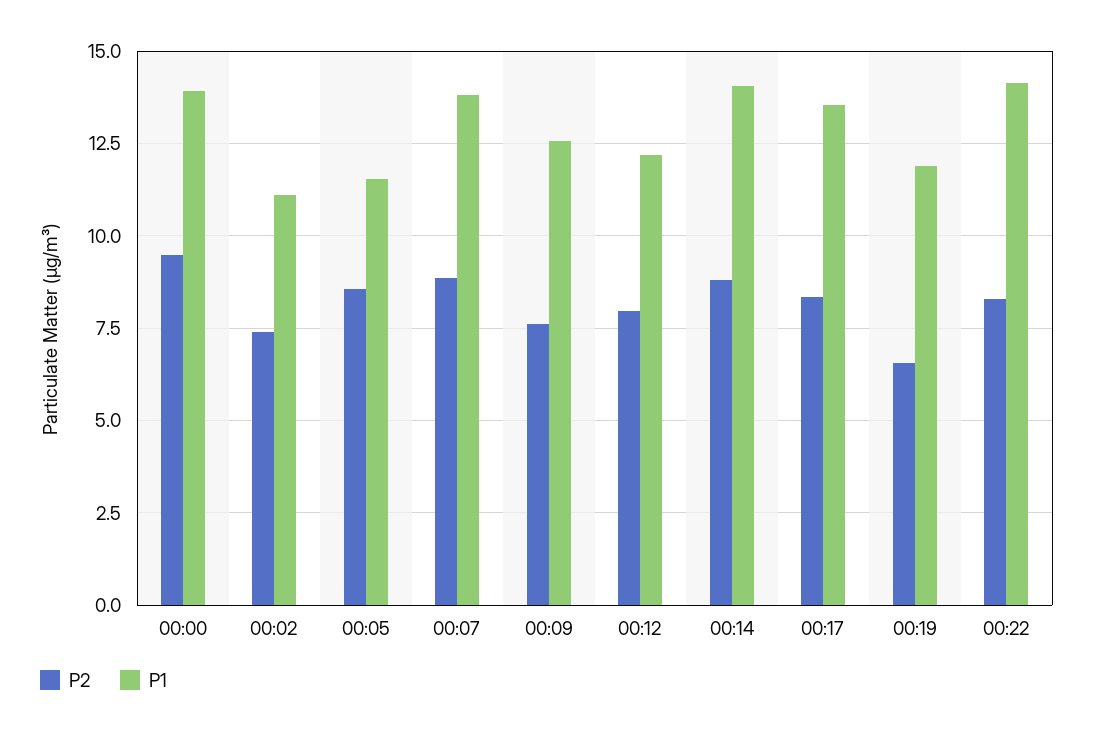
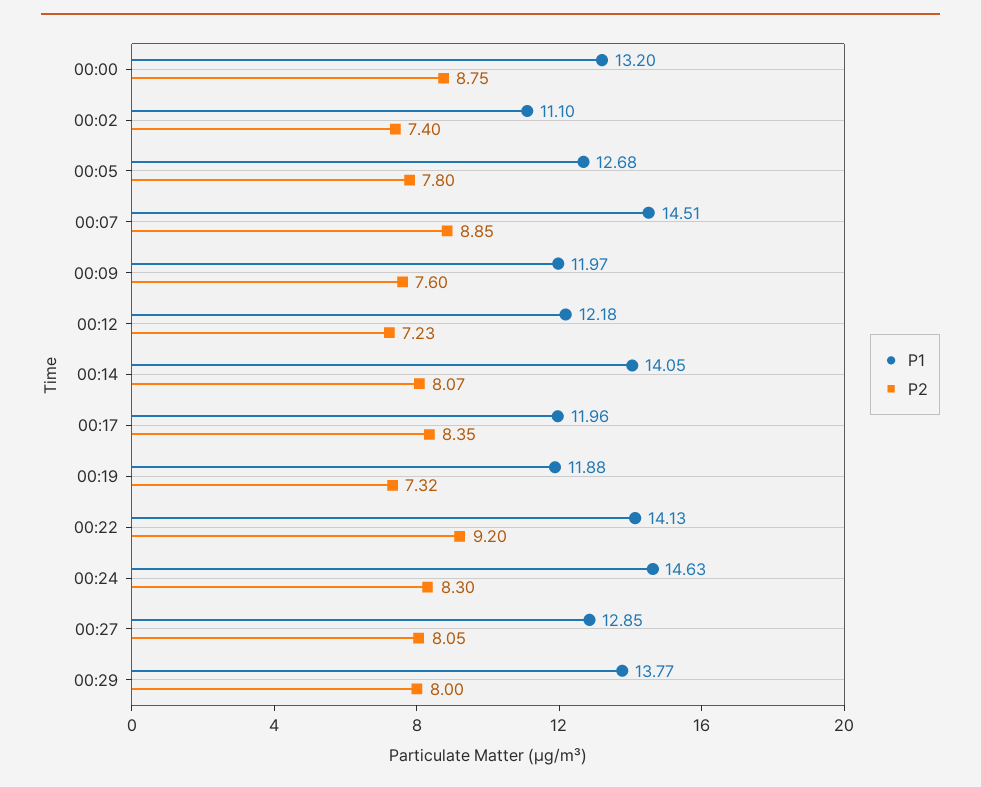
P2, 00:00: 9.5 -> 8.75
P1, 00:00: 14 -> 13.2
P2, 00:05: 8.5 -> 7.8
P1, 00:05: 11.5 -> 12.68
P1, 00:07: 13.75 -> 14.51
P1, 00:09: 12.5 -> 11.97
P2, 00:12: 8 -> 7.23
P2, 00:14: 8.75 -> 8.07
P1, 00:17: 13.5 -> 11.96
P2, 00:19: 6.5 -> 7.32
P2, 00:22: 8.25 -> 9.2
P1, 00:24: none -> 14.63
P2, 00:24: none -> 8.3
P1, 00:27: none -> 12.85
P2, 00:27: none -> 8.05
P1, 00:29: none -> 13.77
P2, 00:29: none -> 8

